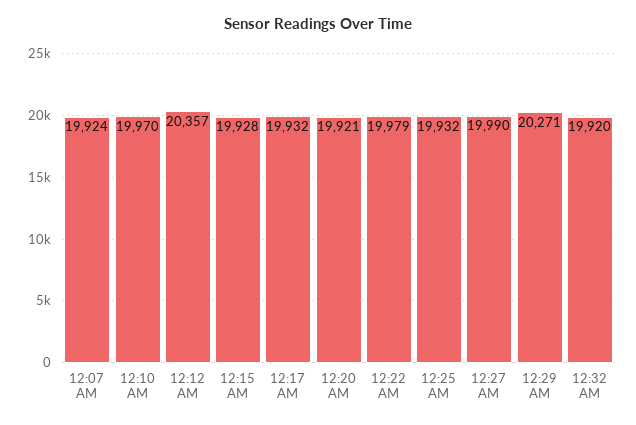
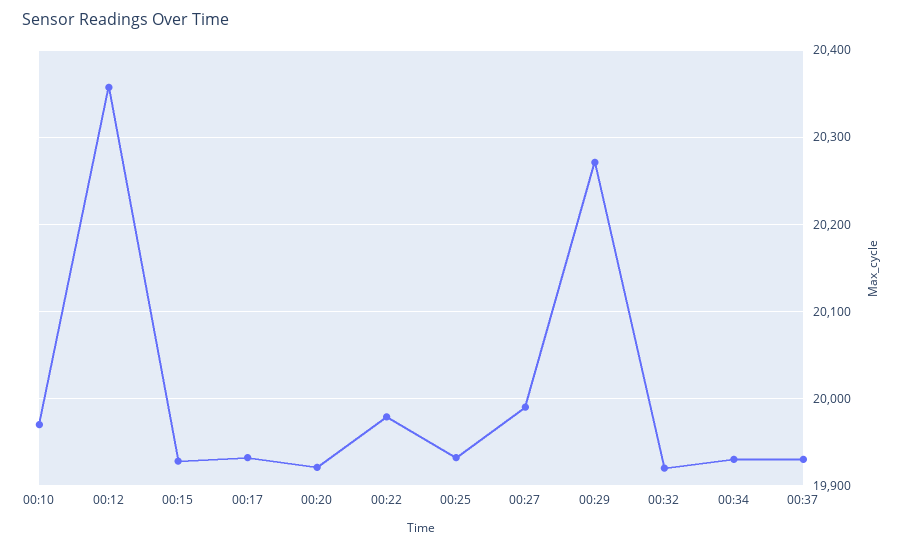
12:07 AM: 19924 -> none
00:34: none -> 19930
00:37: none -> 19930

